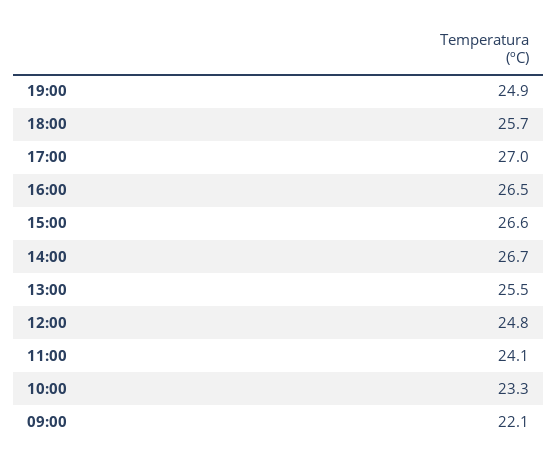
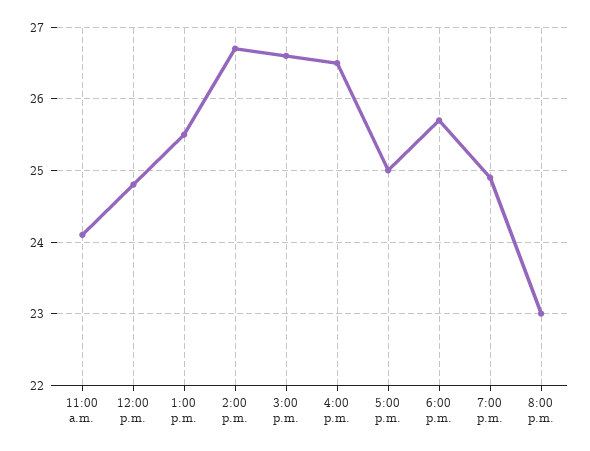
17:00: 27 -> 25
10:00: 23.3 -> none
09:00: 22.1 -> none
8:00 p.m.: none -> 23

